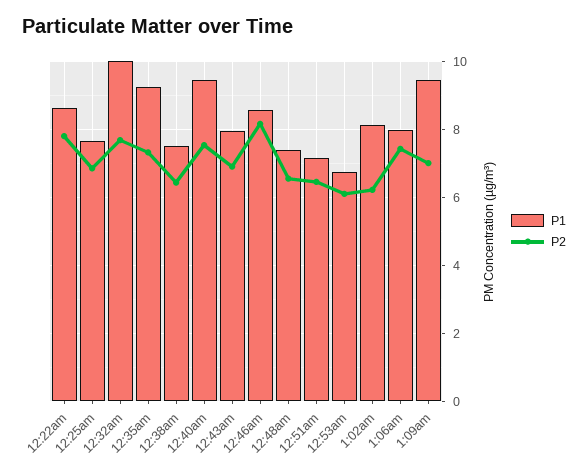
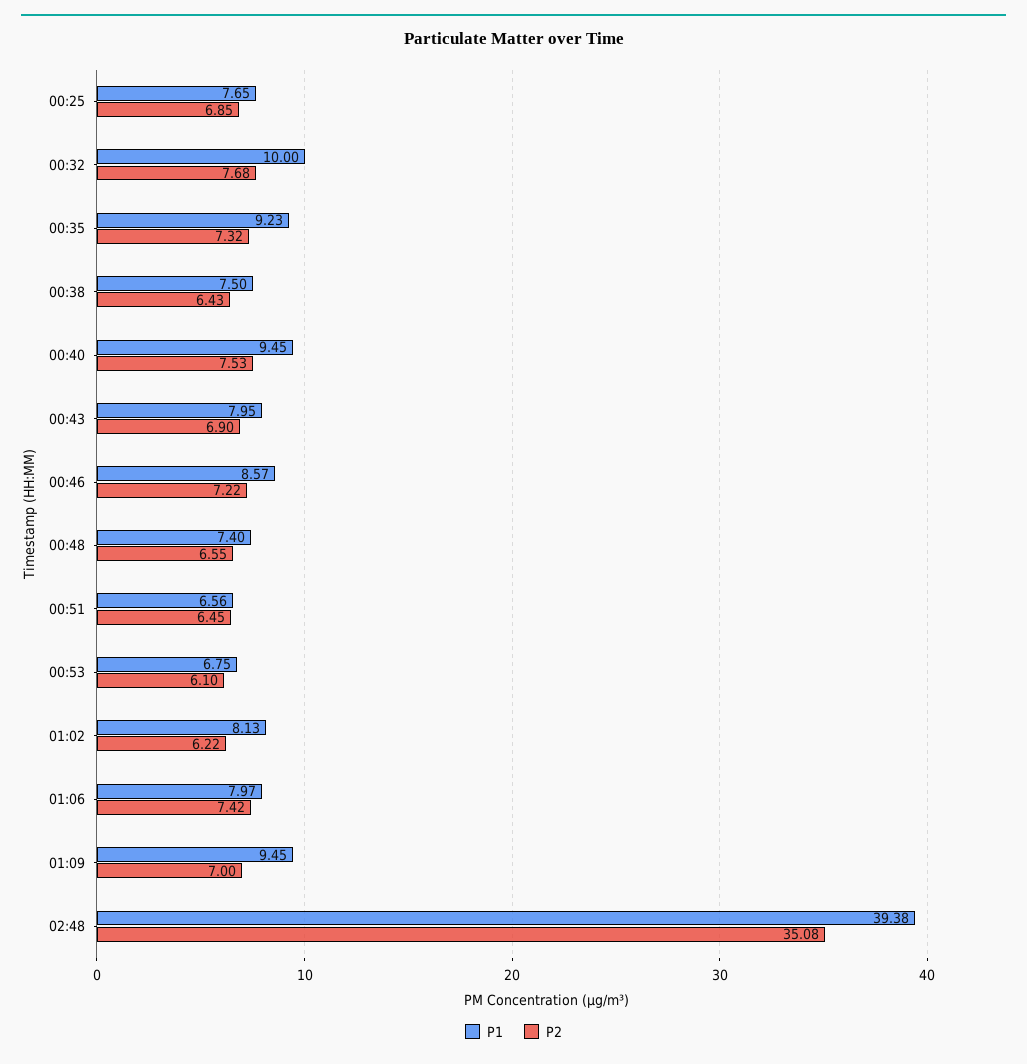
P1, 12:22am: 8.6 -> none
P2, 12:22am: 7.8 -> none
P2, 12:46am: 8.2 -> 7.22
P1, 12:51am: 7.2 -> 6.56
P1, 02:48: none -> 39.38
P2, 02:48: none -> 35.08

